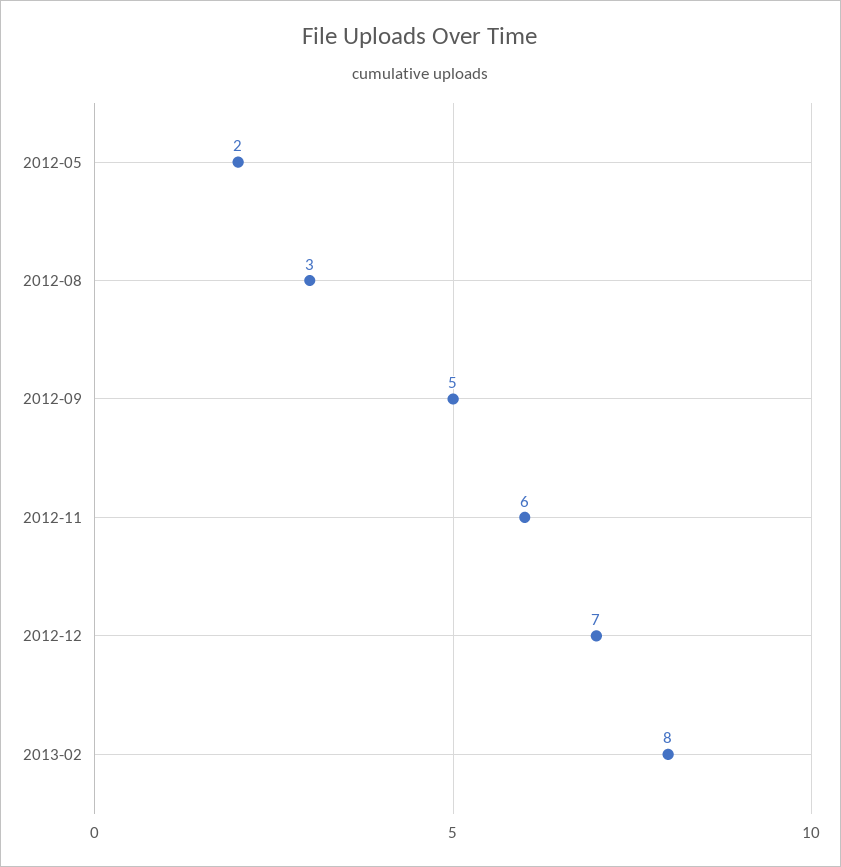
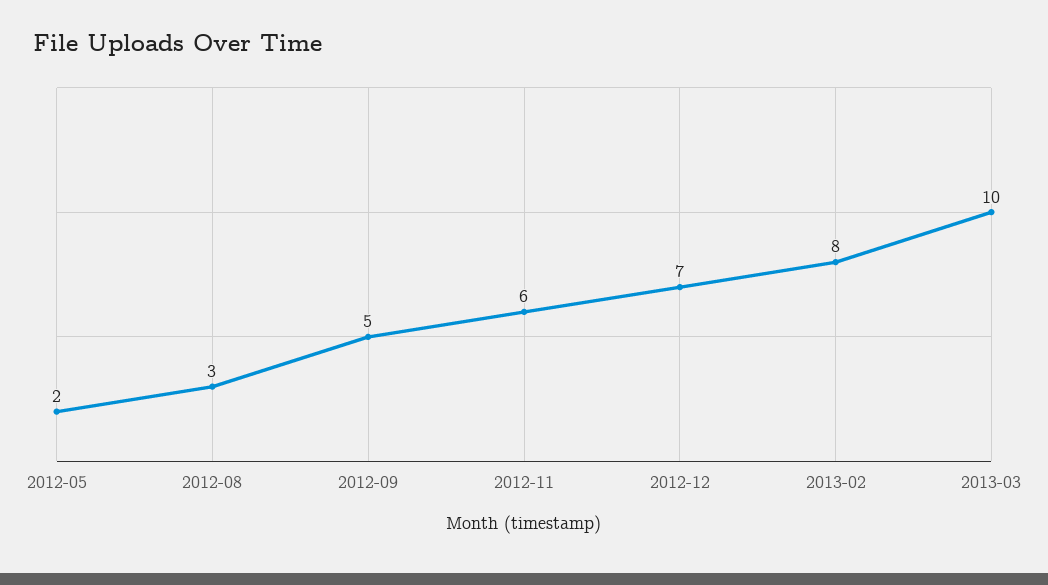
2013-03: none -> 10

